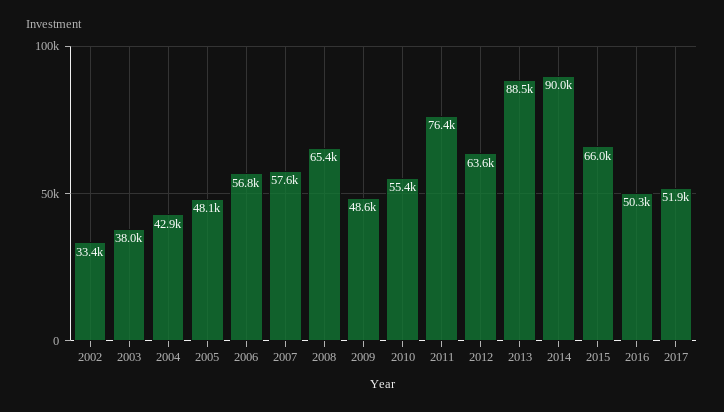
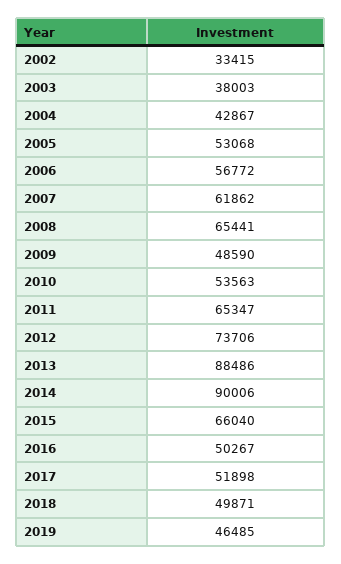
2005: 48100 -> 53068
2007: 57600 -> 61862
2010: 55400 -> 53563
2011: 76400 -> 65347
2012: 63600 -> 73706
2018: none -> 49871
2019: none -> 46485

